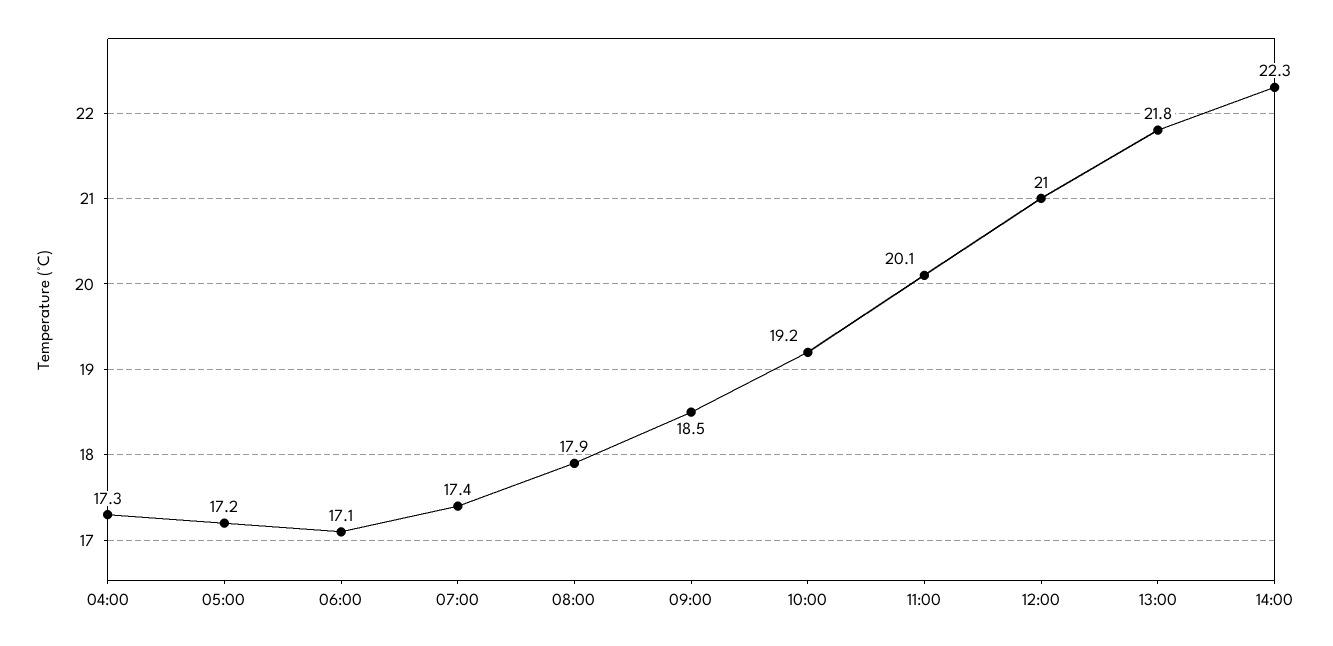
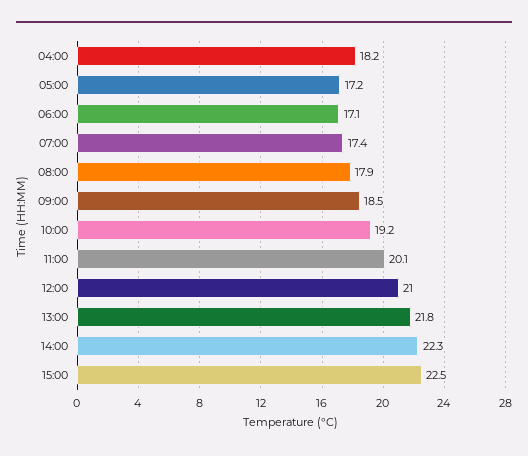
04:00: 17.3 -> 18.2
15:00: none -> 22.5

